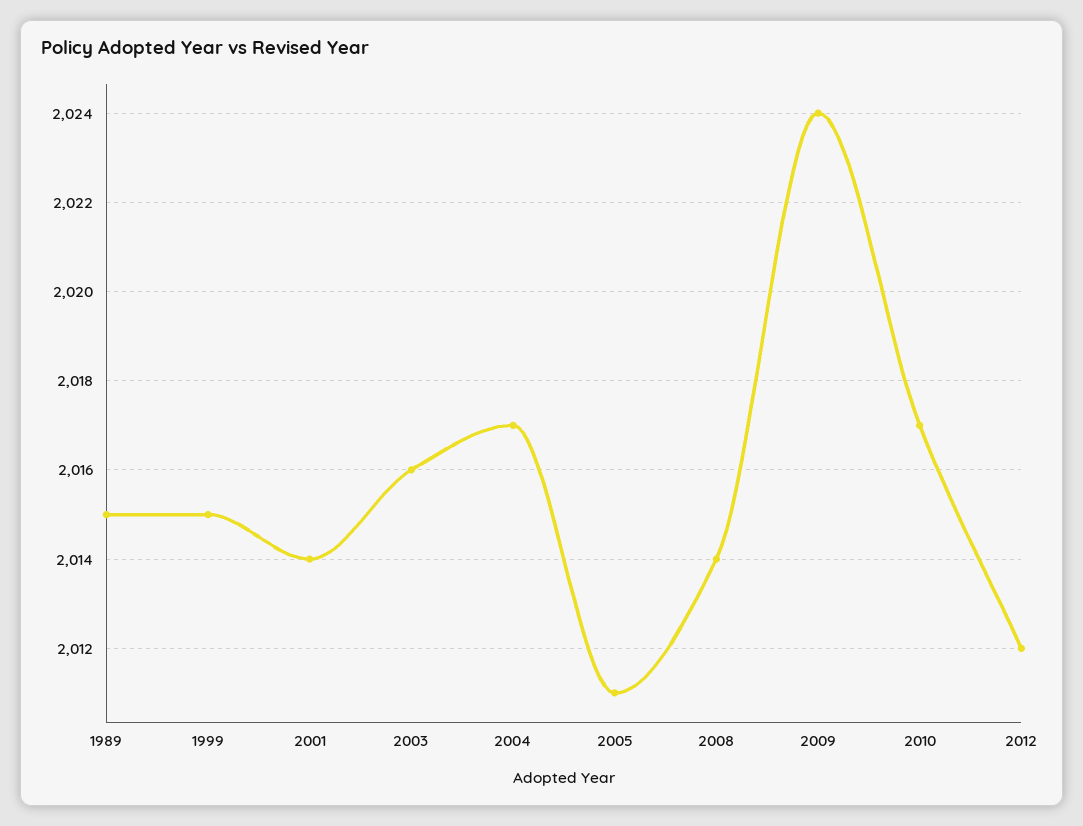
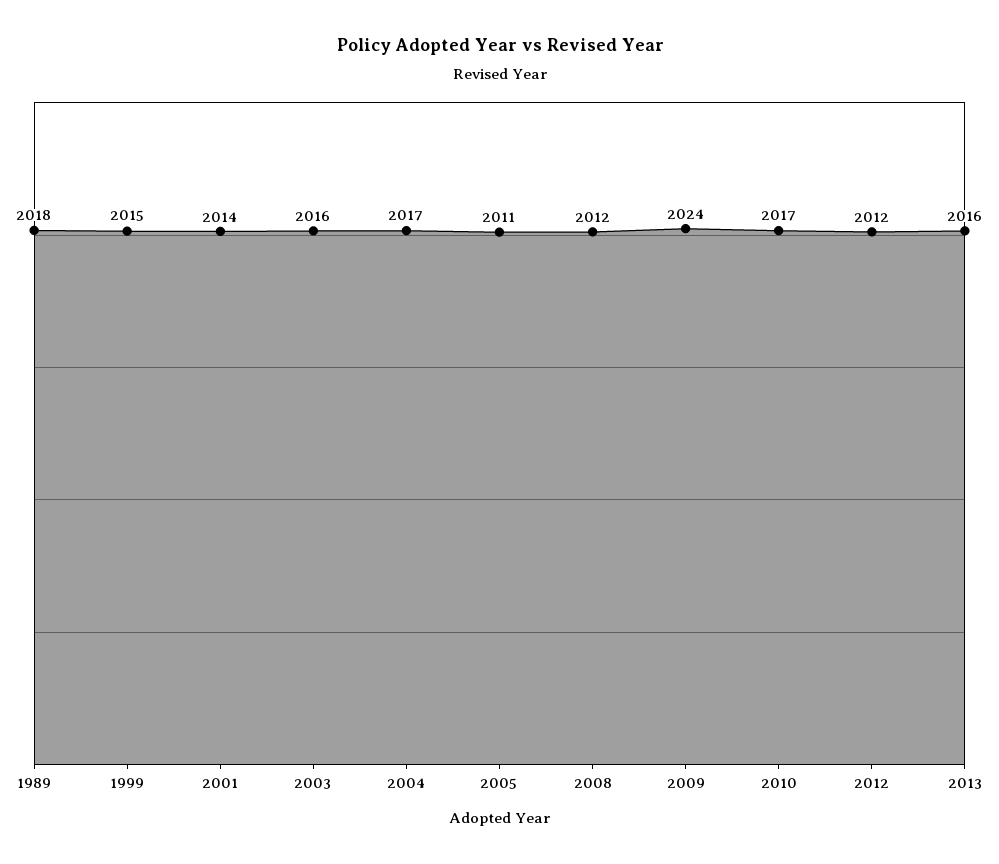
1989: 2015 -> 2018
2008: 2014 -> 2012
2013: none -> 2016

